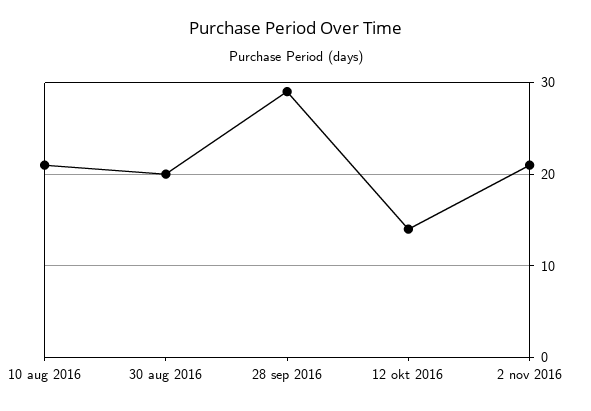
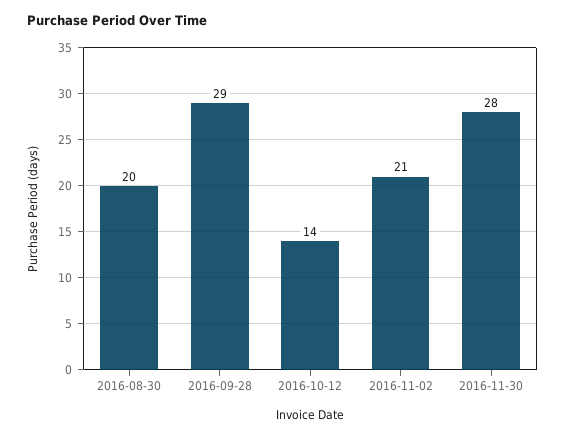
10 aug 2016: 21 -> none
2016-11-30: none -> 28

